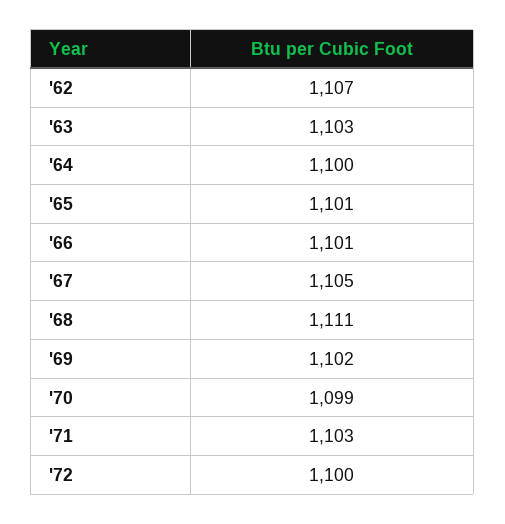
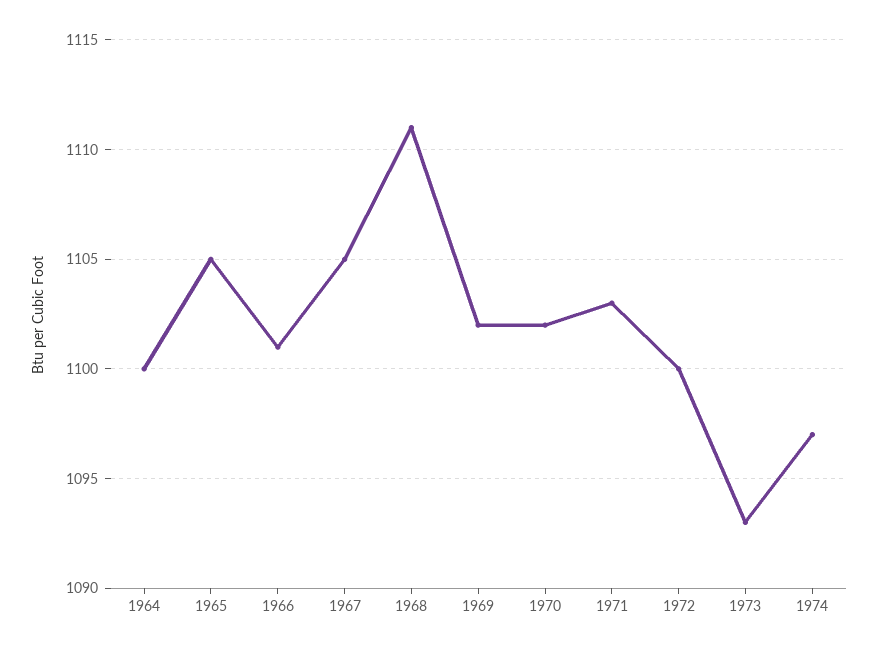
'62: 1107 -> none
'63: 1103 -> none
'65: 1101 -> 1105
'70: 1099 -> 1102
1973: none -> 1093
1974: none -> 1097

